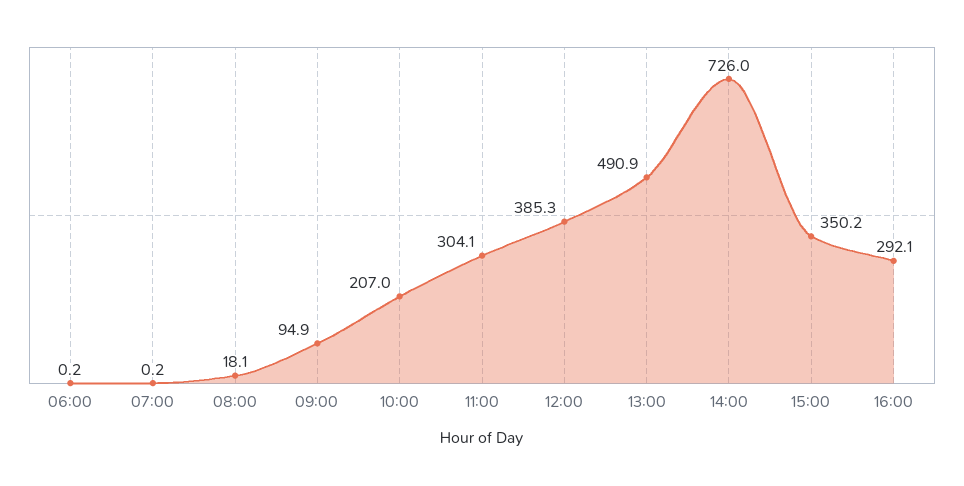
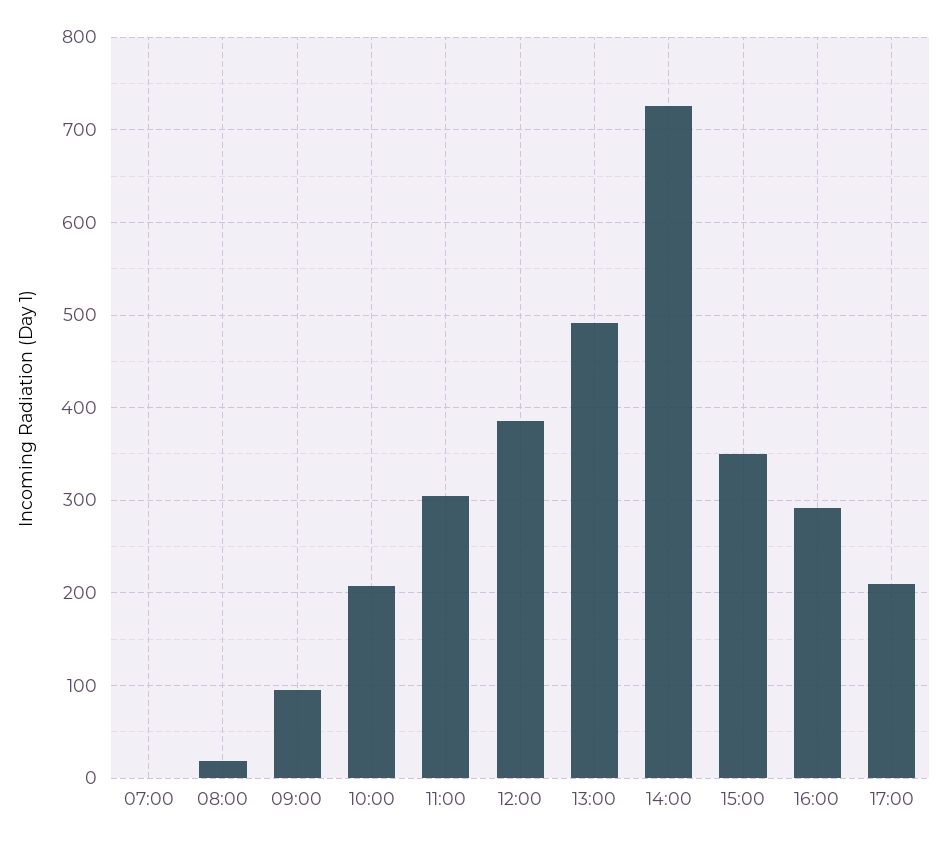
06:00: 0.2 -> none
17:00: none -> 210

